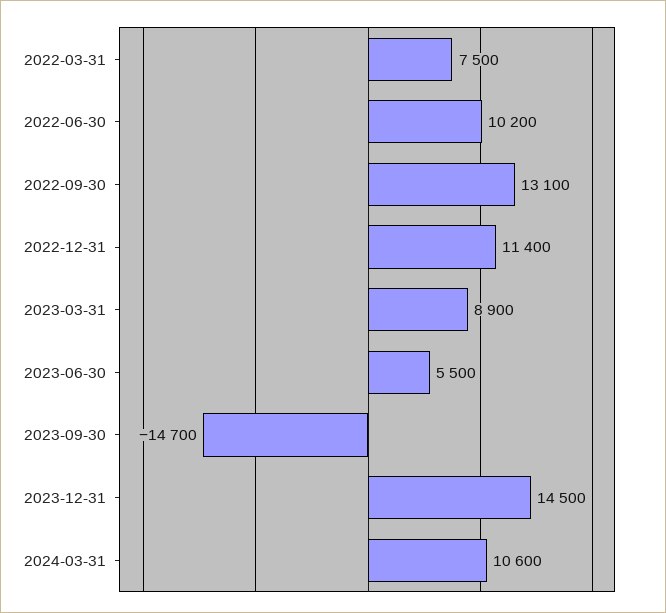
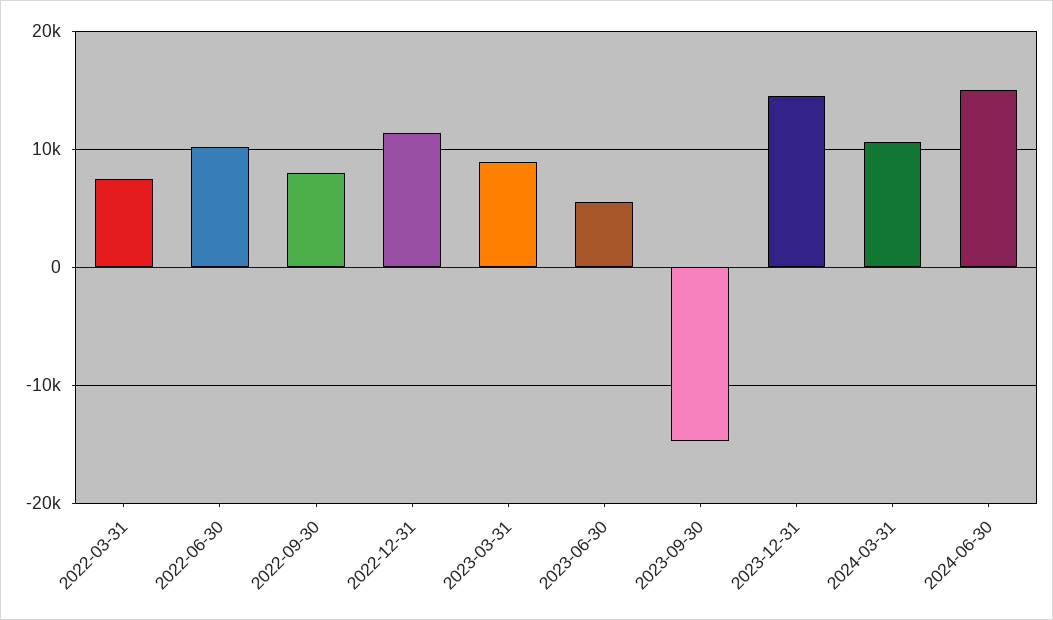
2022-09-30: 13100 -> 8000
2024-06-30: none -> 15000

